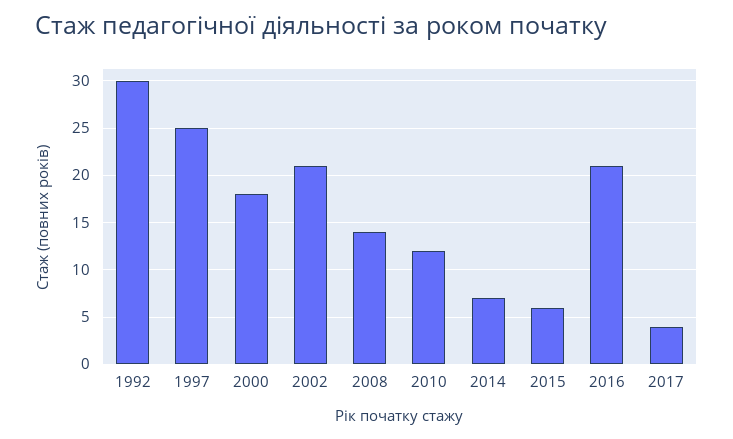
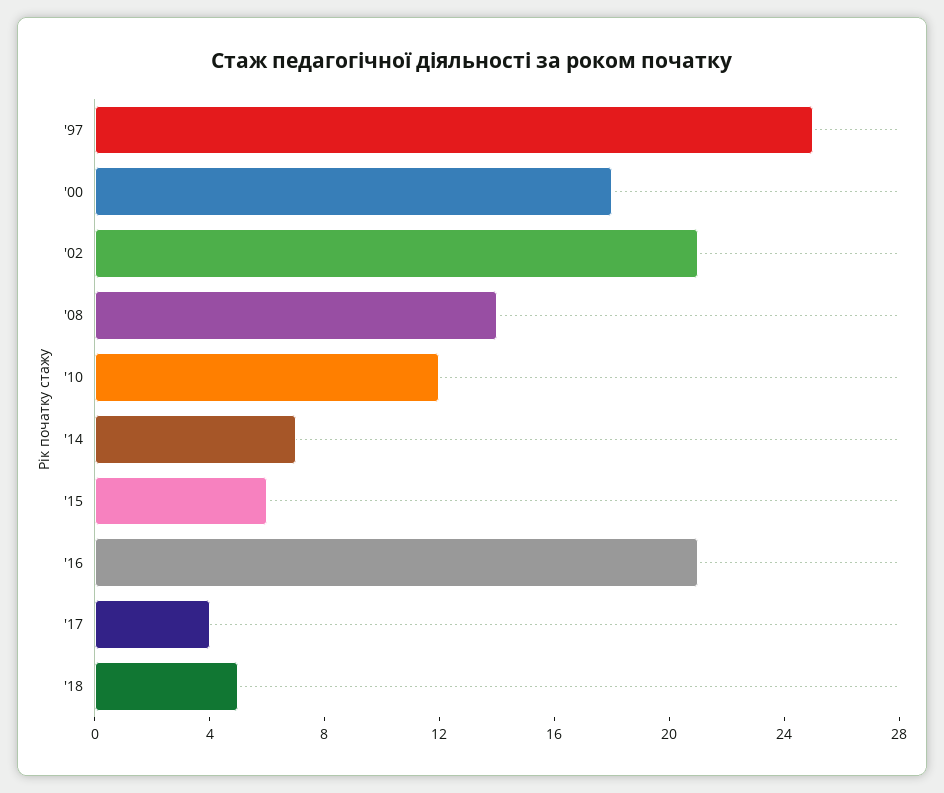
1992: 30 -> none
'18: none -> 5

